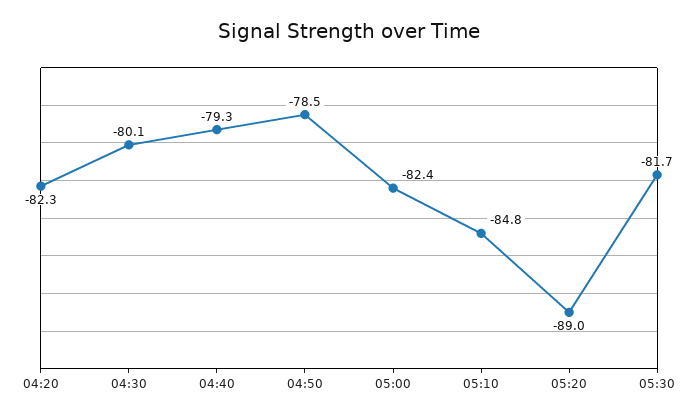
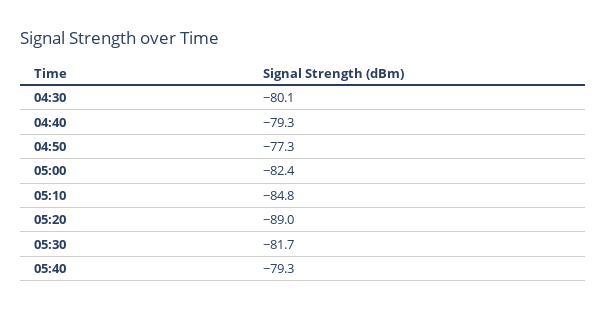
04:20: -82.3 -> none
04:50: -78.5 -> -77.3
05:40: none -> -79.3

